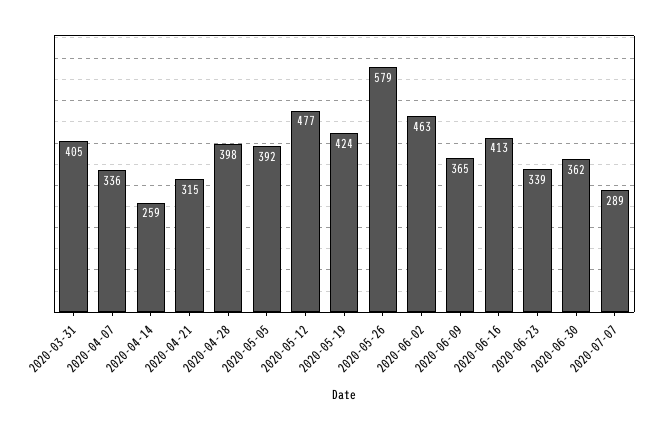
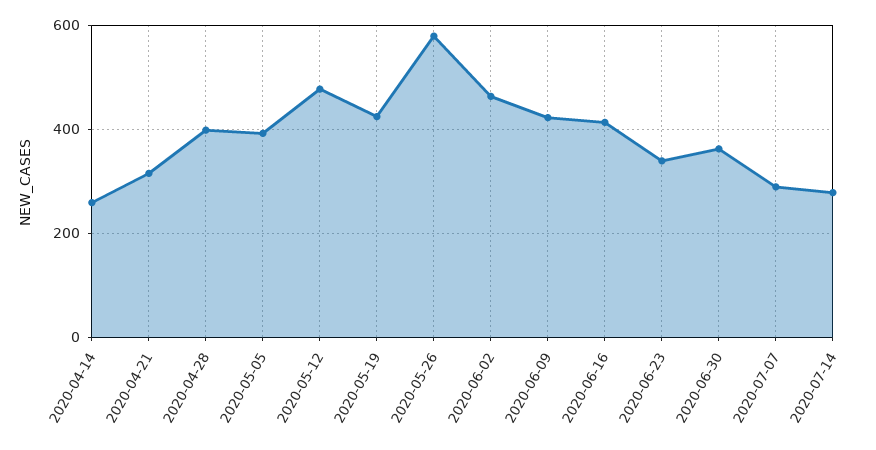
2020-03-31: 405 -> none
2020-04-07: 336 -> none
2020-06-09: 365 -> 420
2020-07-14: none -> 280

